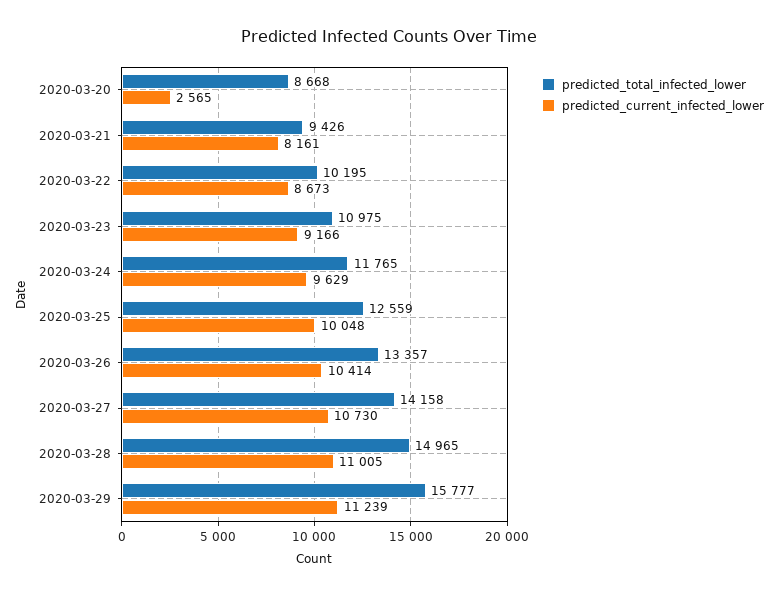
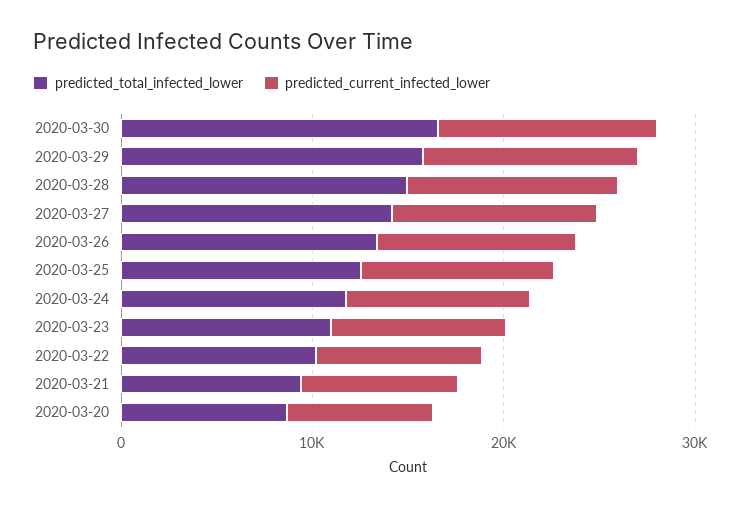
predicted_current_infected_lower, 2020-03-20: 2565 -> 8000
predicted_total_infected_lower, 2020-03-30: none -> 16000
predicted_current_infected_lower, 2020-03-30: none -> 12000

